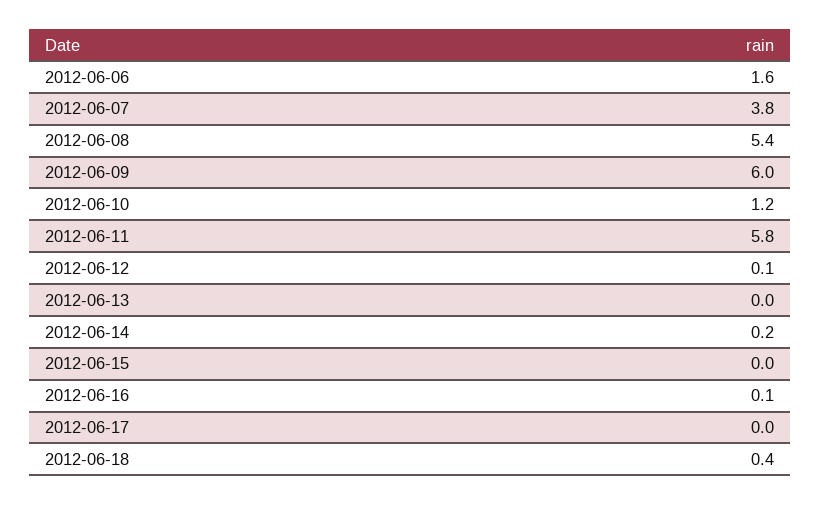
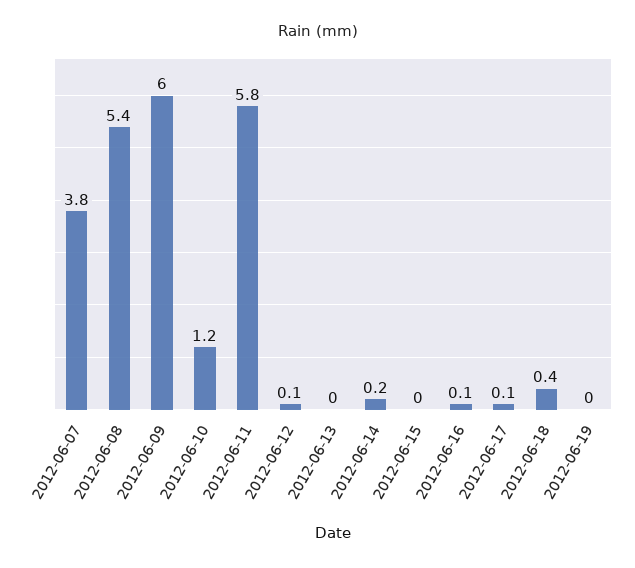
2012-06-06: 1.6 -> none
2012-06-17: 0 -> 0.1
2012-06-19: none -> 0

